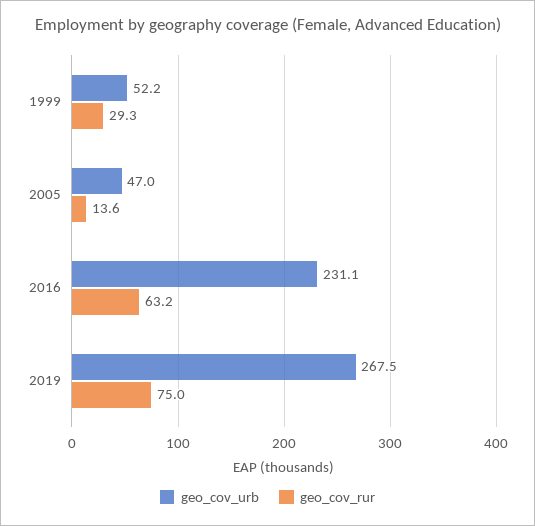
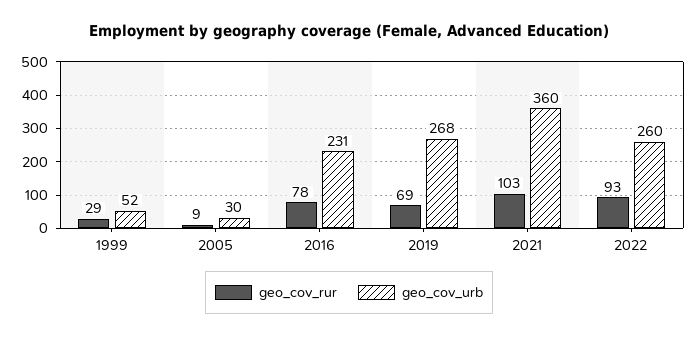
geo_cov_urb, 2005: 47 -> 30
geo_cov_rur, 2005: 13.6 -> 9
geo_cov_rur, 2016: 63.2 -> 78
geo_cov_rur, 2019: 75 -> 69
geo_cov_rur, 2021: none -> 103
geo_cov_urb, 2021: none -> 360
geo_cov_rur, 2022: none -> 93
geo_cov_urb, 2022: none -> 260

